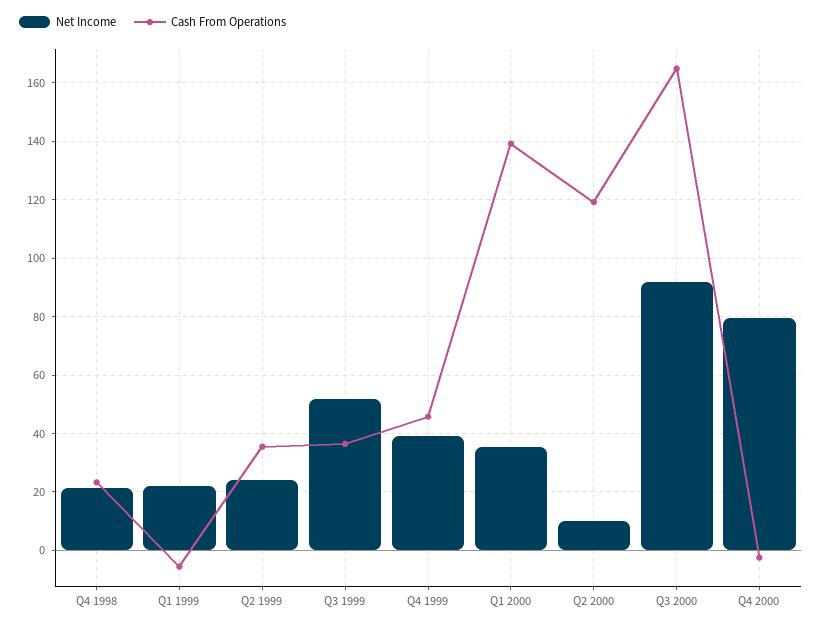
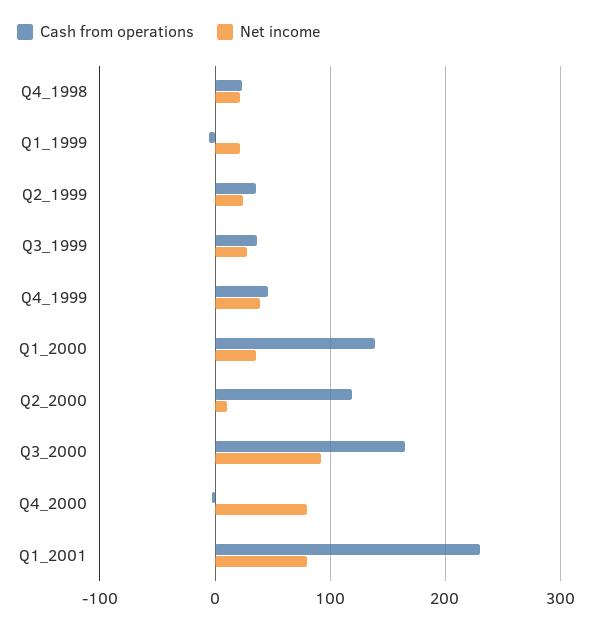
Net Income, Q3 1999: 52.5 -> 30
Cash From Operations, Q1_2001: none -> 230
Net Income, Q1_2001: none -> 80

